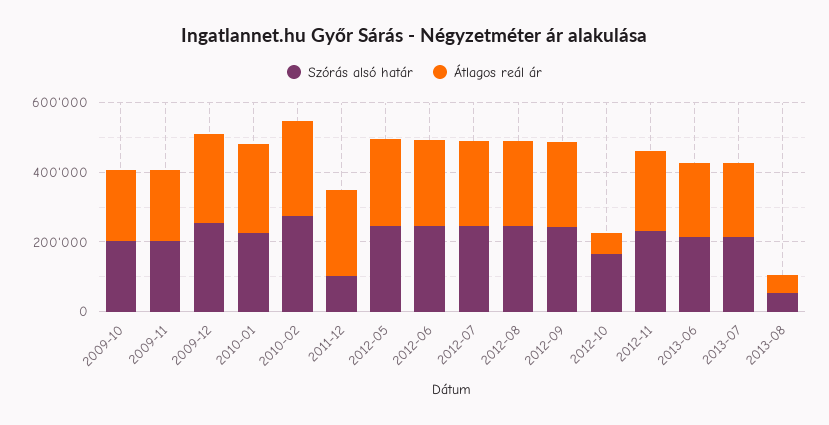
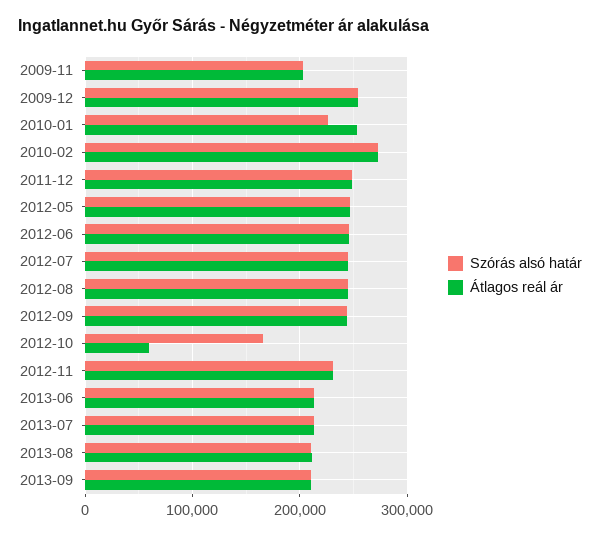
Szórás alsó határ, 2009-10: 200000 -> none
Átlagos reál ár, 2009-10: 200000 -> none
Szórás alsó határ, 2011-12: 100000 -> 250000
Szórás alsó határ, 2013-08: 50000 -> 210000
Átlagos reál ár, 2013-08: 50000 -> 210000
Szórás alsó határ, 2013-09: none -> 210000
Átlagos reál ár, 2013-09: none -> 210000

